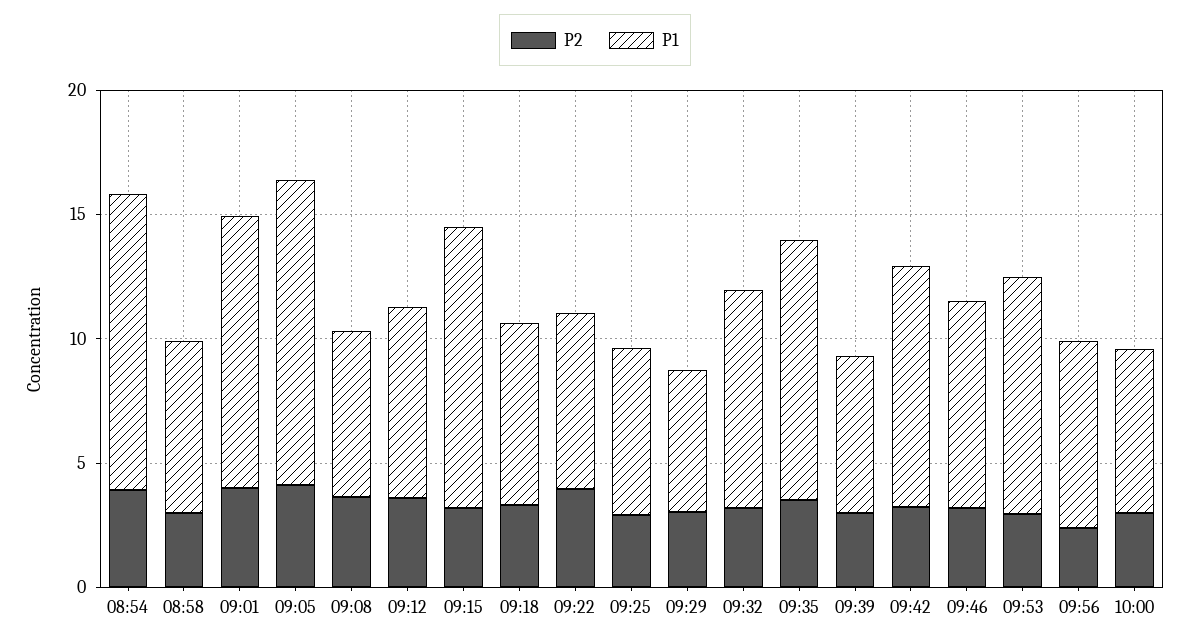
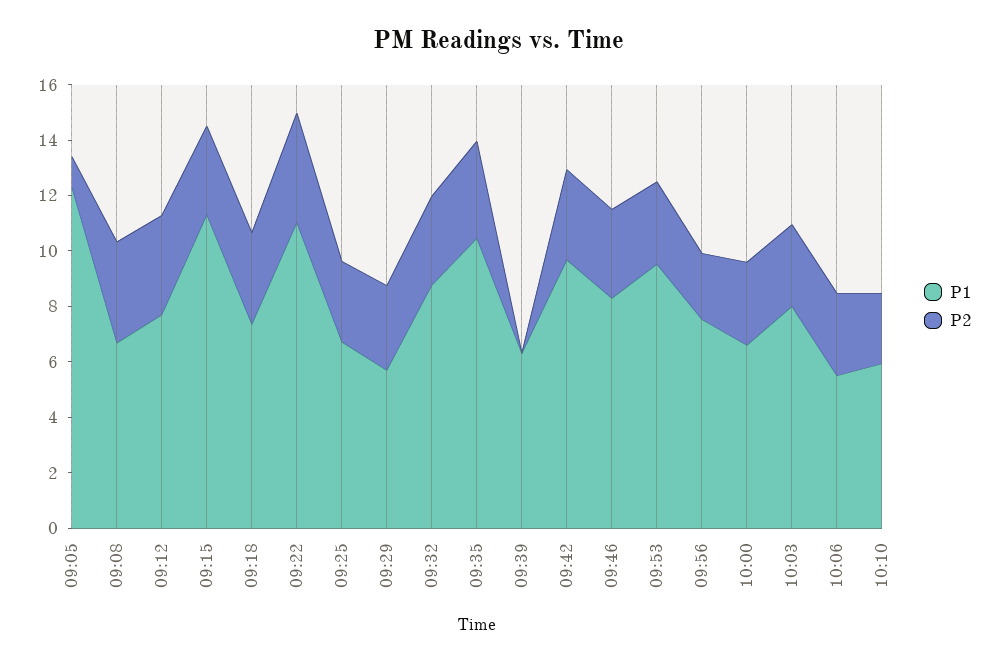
P2, 08:54: 4 -> none
P1, 08:54: 12 -> none
P2, 08:58: 3 -> none
P1, 08:58: 7 -> none
P2, 09:01: 4 -> none
P1, 09:01: 11 -> none
P2, 09:05: 4 -> 1
P1, 09:22: 7 -> 11
P2, 09:39: 3 -> 0
P1, 10:03: none -> 8
P2, 10:03: none -> 3
P1, 10:06: none -> 5.5
P2, 10:06: none -> 3
P1, 10:10: none -> 6
P2, 10:10: none -> 2.5

